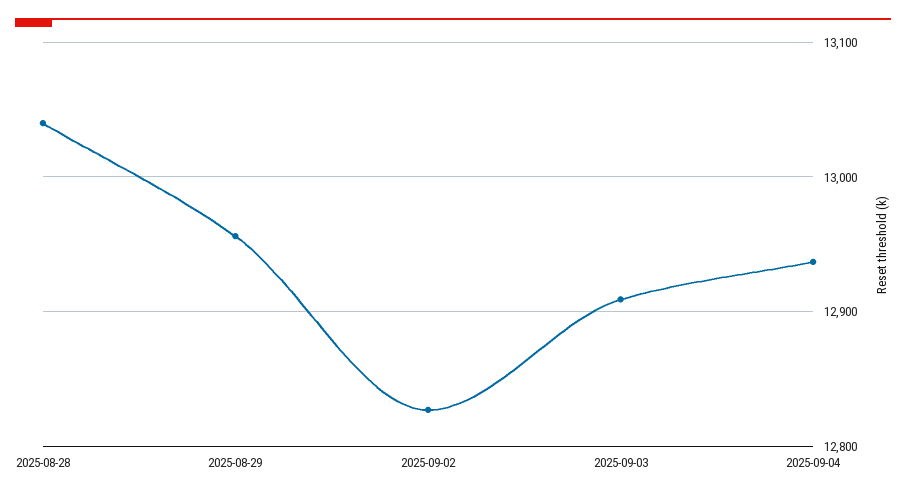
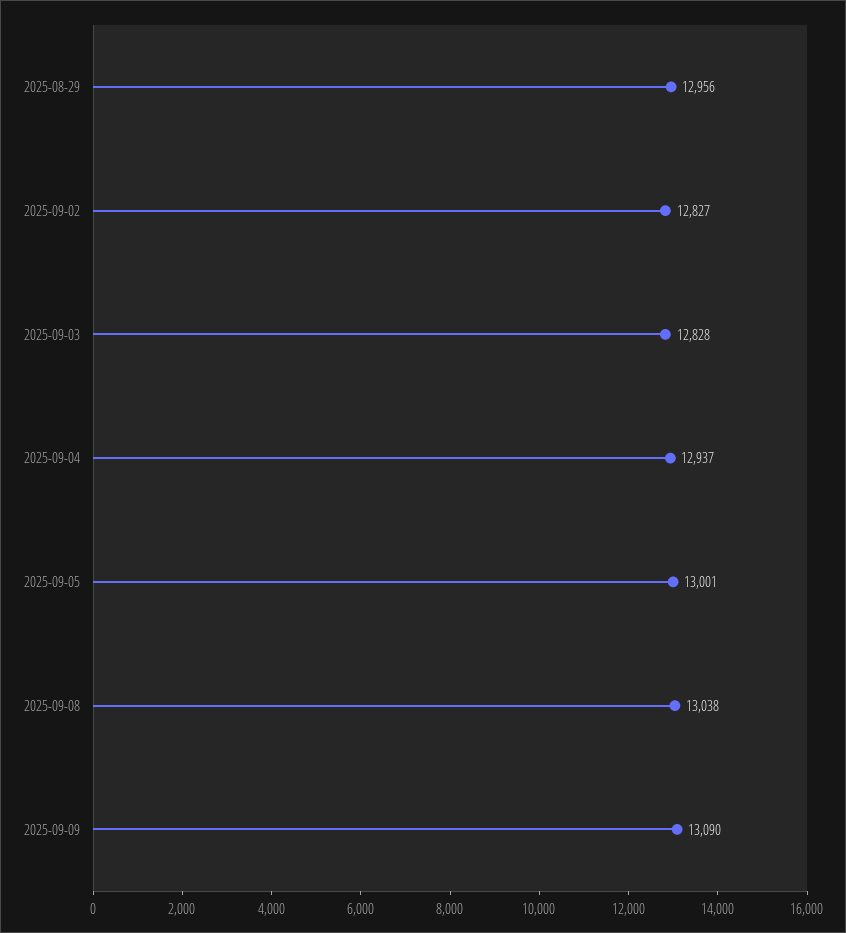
2025-08-28: 13040 -> none
2025-09-03: 12910 -> 12828
2025-09-05: none -> 13001
2025-09-08: none -> 13038
2025-09-09: none -> 13090

